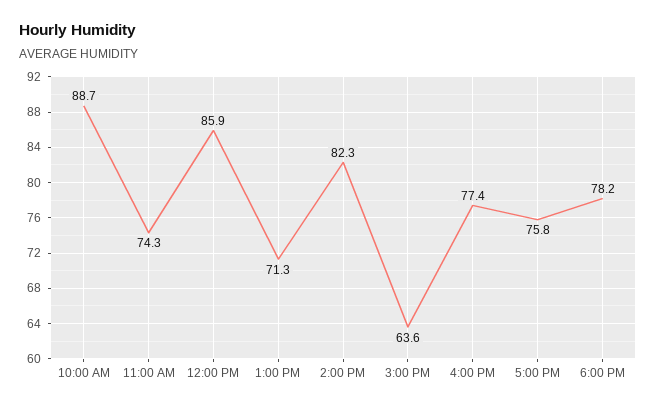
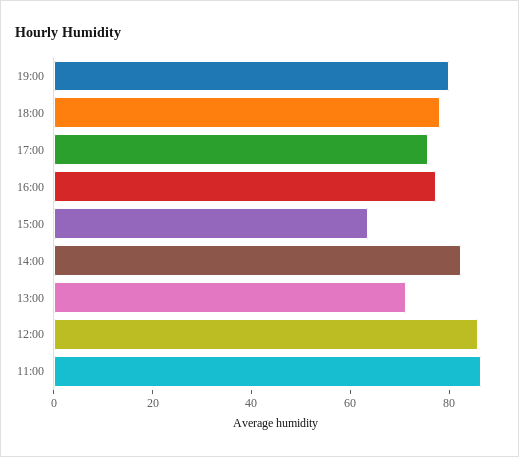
10:00 AM: 88.7 -> none
11:00 AM: 74.3 -> 85
19:00: none -> 80

